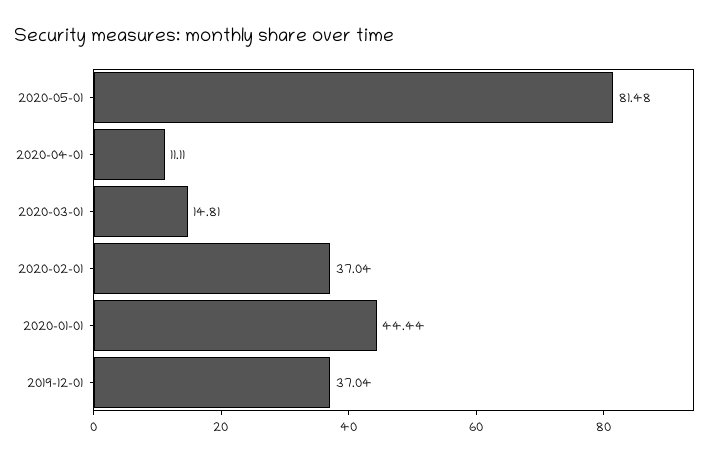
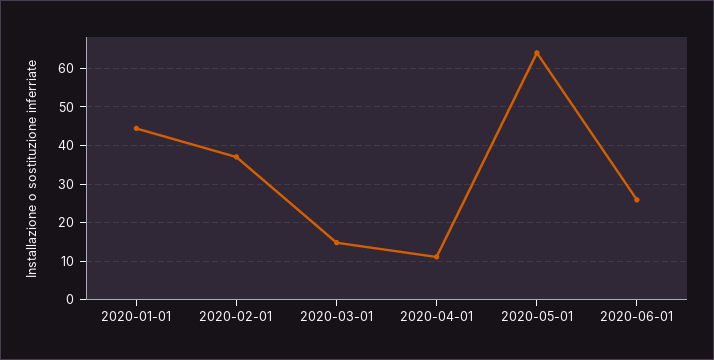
2020-05-01: 81.48 -> 64
2019-12-01: 37.04 -> none
2020-06-01: none -> 26

